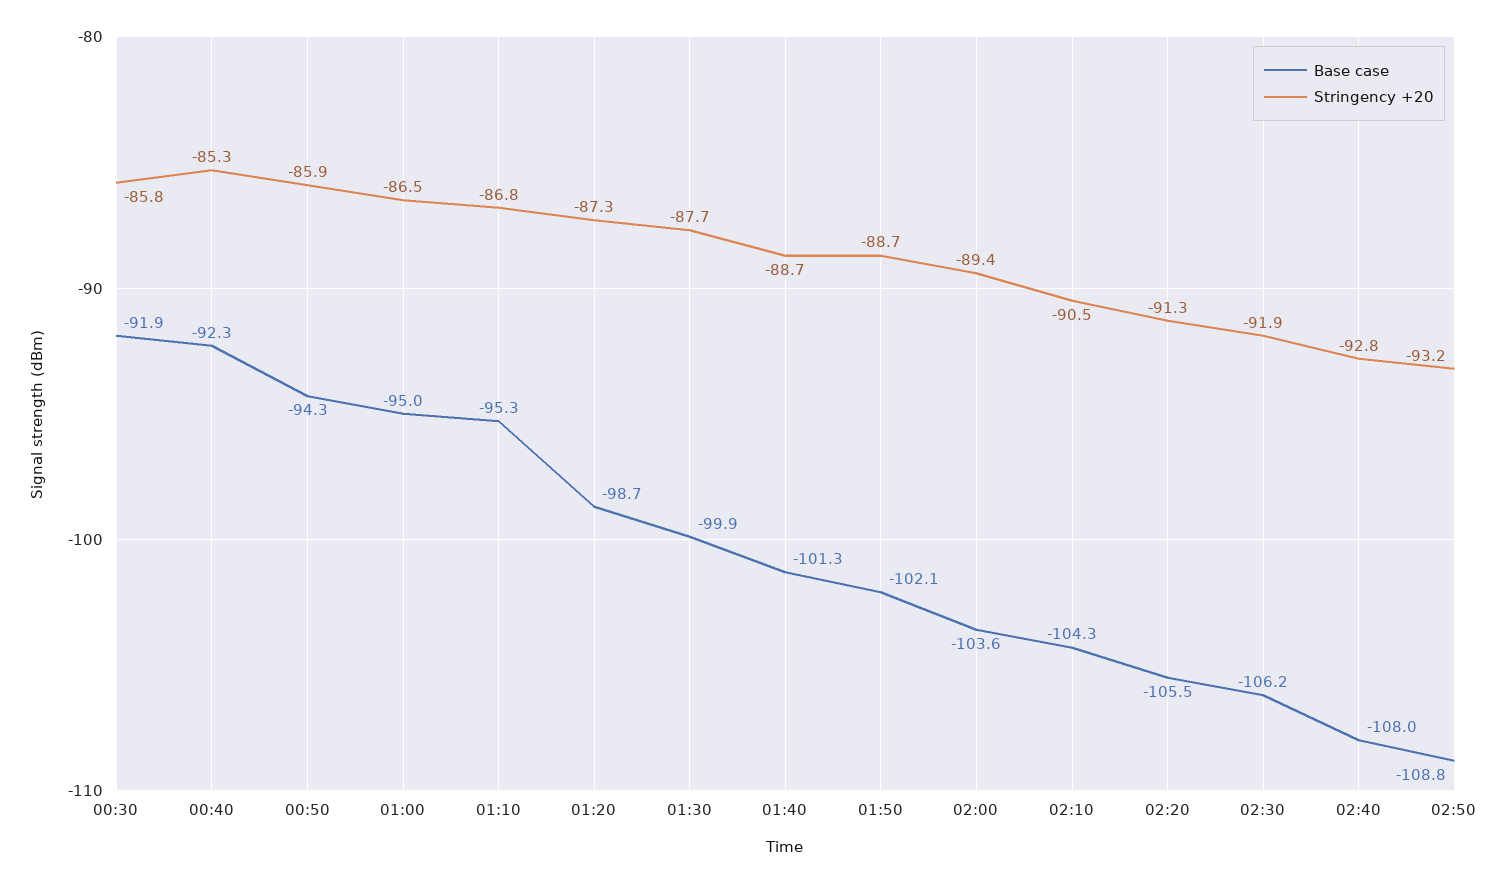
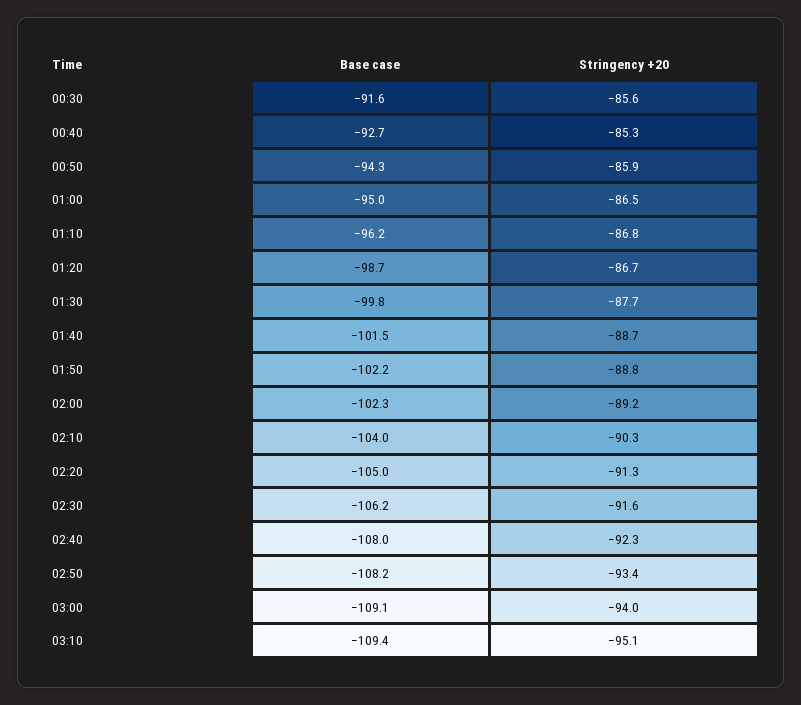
Base case, 00:30: -91.9 -> -91.6
Stringency +20, 00:30: -85.8 -> -85.6
Base case, 00:40: -92.3 -> -92.7
Base case, 01:10: -95.3 -> -96.2
Stringency +20, 01:20: -87.3 -> -86.7
Base case, 01:30: -99.9 -> -99.8
Base case, 01:40: -101.3 -> -101.5
Base case, 01:50: -102.1 -> -102.2
Stringency +20, 01:50: -88.7 -> -88.8
Base case, 02:00: -103.6 -> -102.3
Stringency +20, 02:00: -89.4 -> -89.2
Base case, 02:10: -104.3 -> -104
Stringency +20, 02:10: -90.5 -> -90.3
Base case, 02:20: -105.5 -> -105
Stringency +20, 02:30: -91.9 -> -91.6
Stringency +20, 02:40: -92.8 -> -92.3
Base case, 02:50: -108.8 -> -108.2
Stringency +20, 02:50: -93.2 -> -93.4
Base case, 03:00: none -> -109.1
Stringency +20, 03:00: none -> -94
Base case, 03:10: none -> -109.4
Stringency +20, 03:10: none -> -95.1

